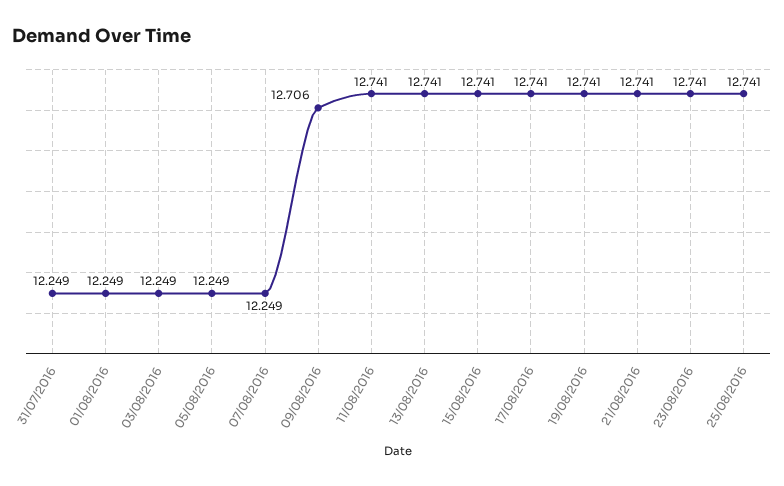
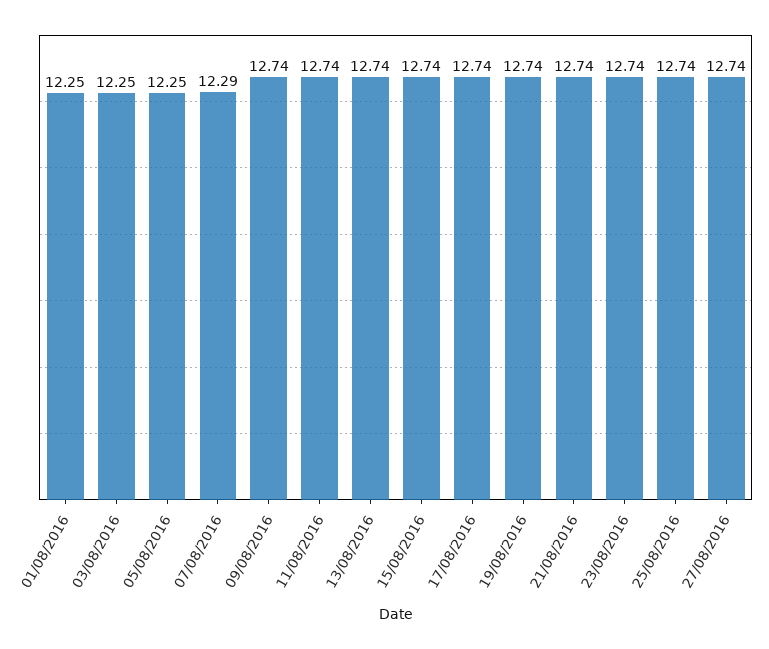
31/07/2016: 12.249 -> none
07/08/2016: 12.249 -> 12.29
09/08/2016: 12.706 -> 12.74
27/08/2016: none -> 12.74

